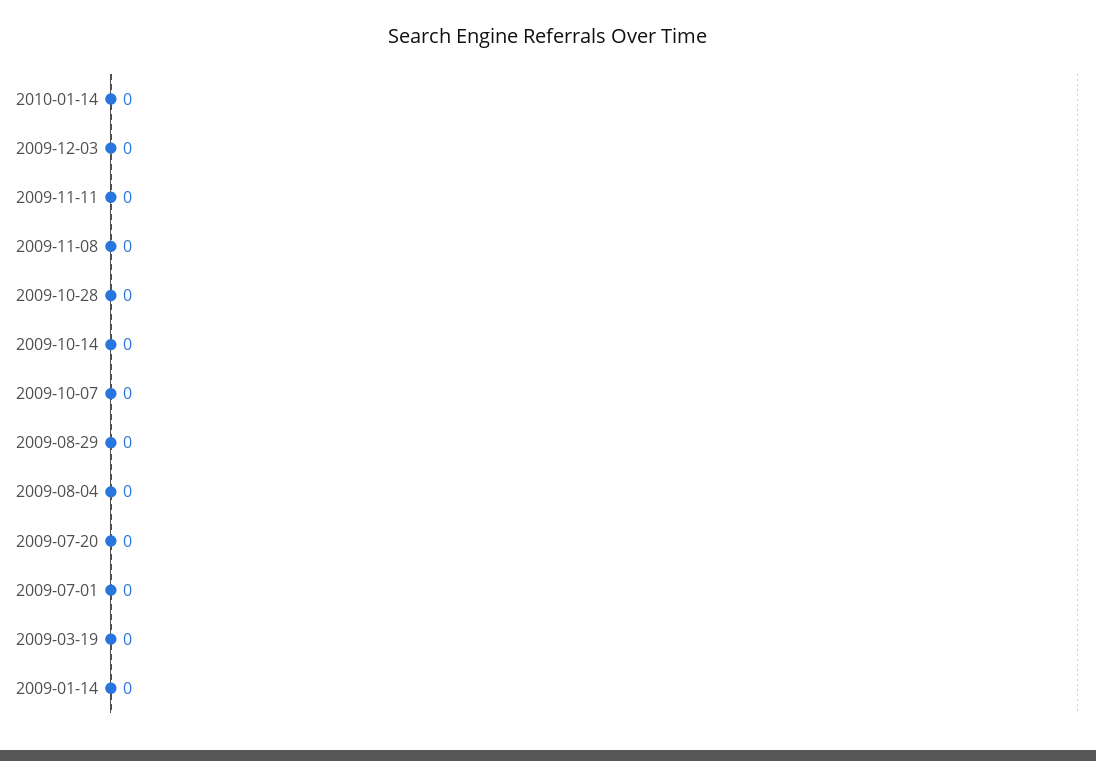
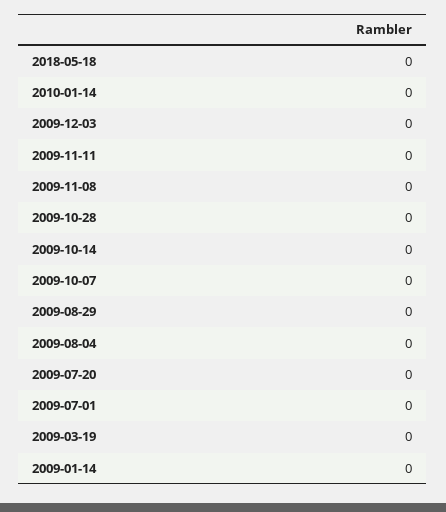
2018-05-18: none -> 0

